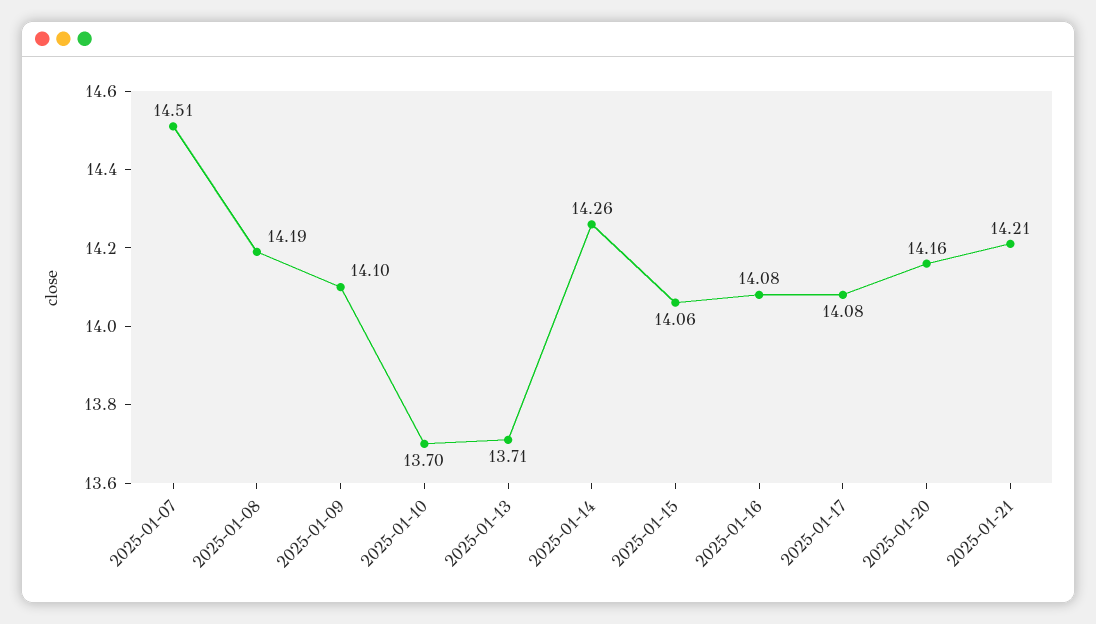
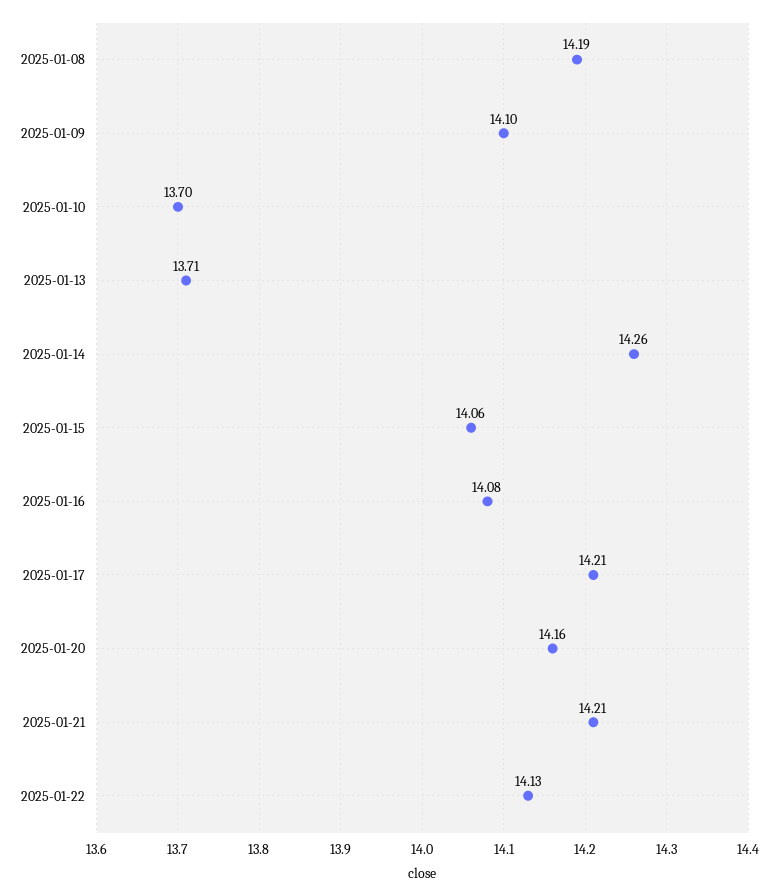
2025-01-07: 14.51 -> none
2025-01-17: 14.08 -> 14.21
2025-01-22: none -> 14.13

